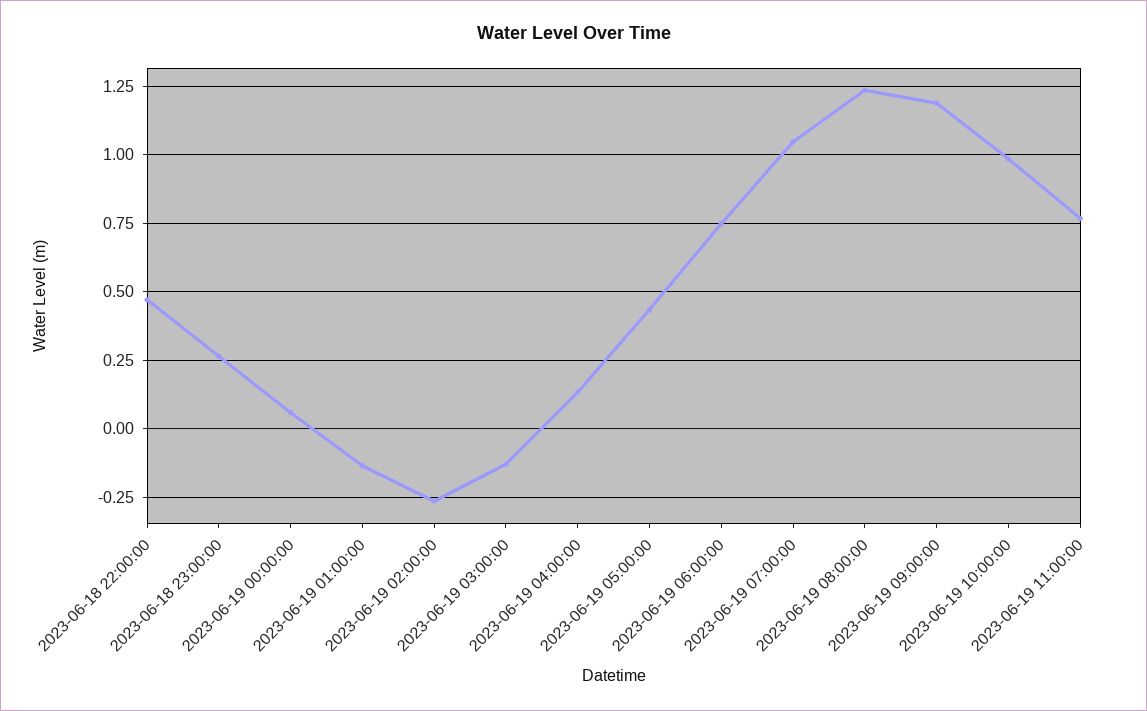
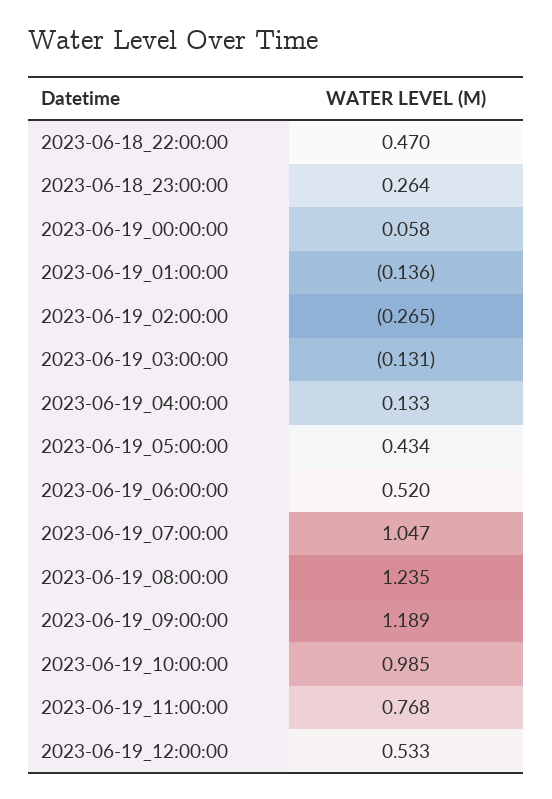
2023-06-19 06:00:00: 0.75 -> 0.52
2023-06-19_12:00:00: none -> 0.533

